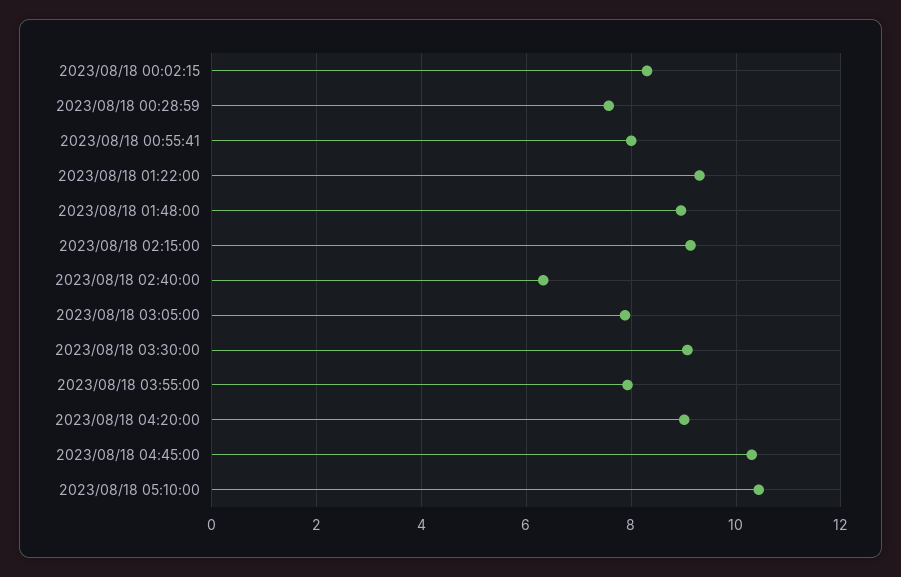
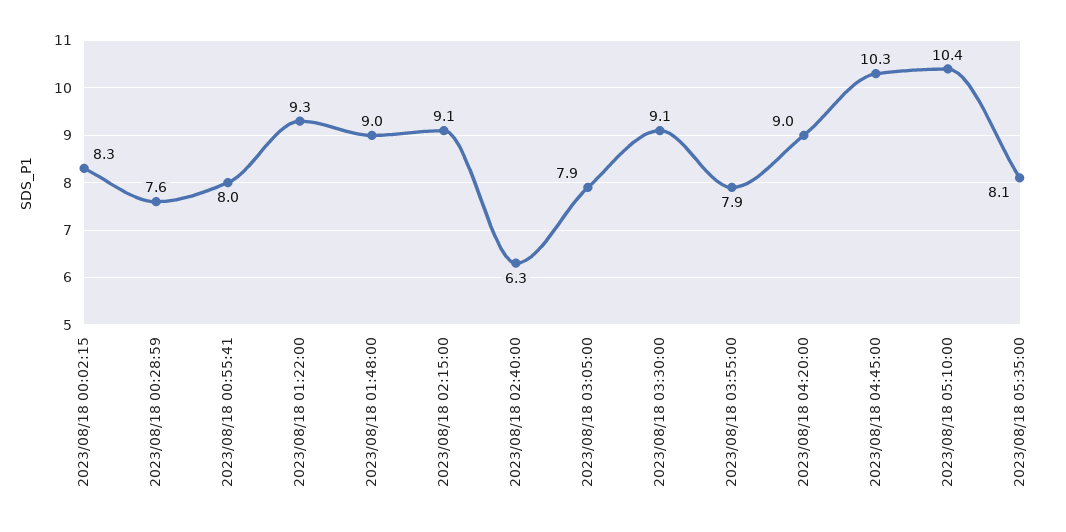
2023/08/18 05:35:00: none -> 8.1

